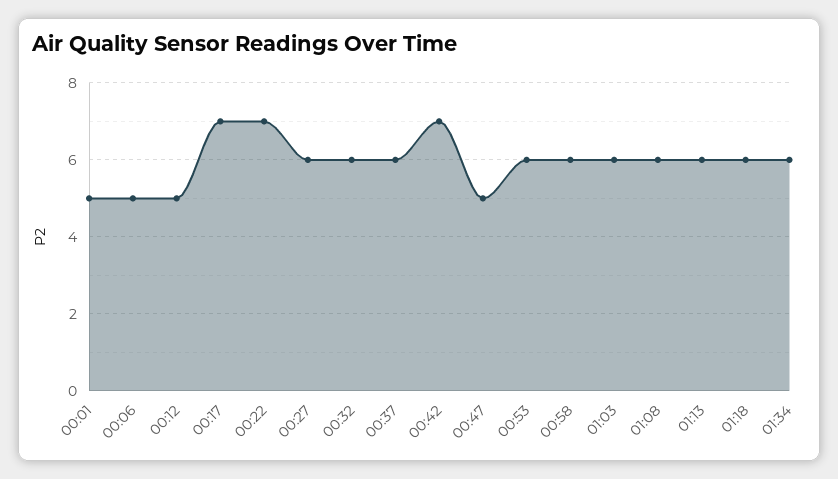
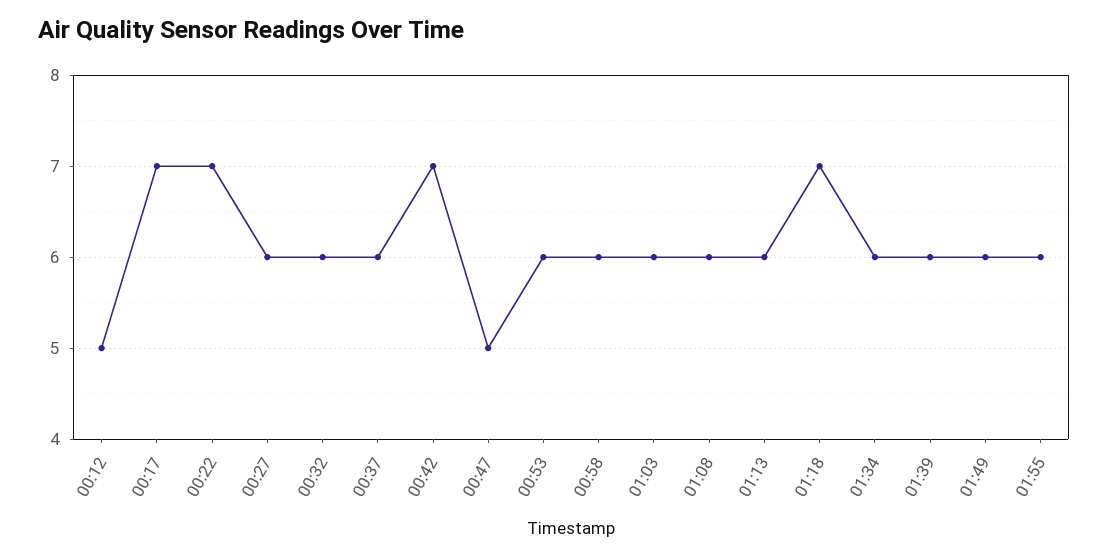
00:01: 5 -> none
00:06: 5 -> none
01:18: 6 -> 7
01:39: none -> 6
01:49: none -> 6
01:55: none -> 6

